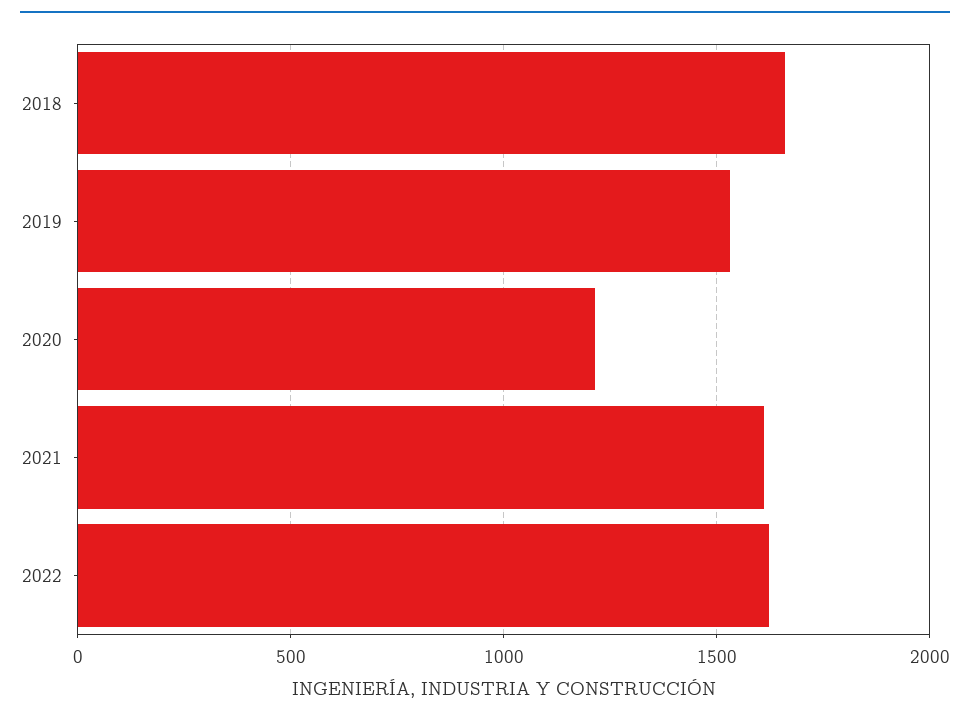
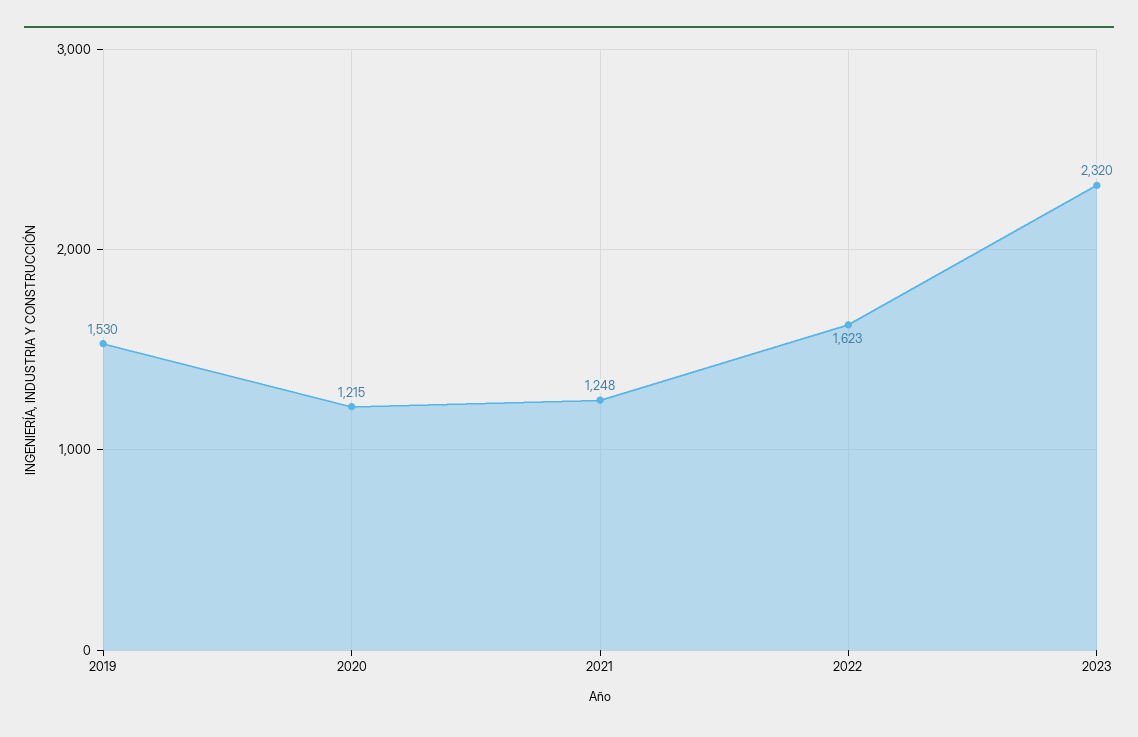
2018: 1650 -> none
2021: 1600 -> 1248
2023: none -> 2320

